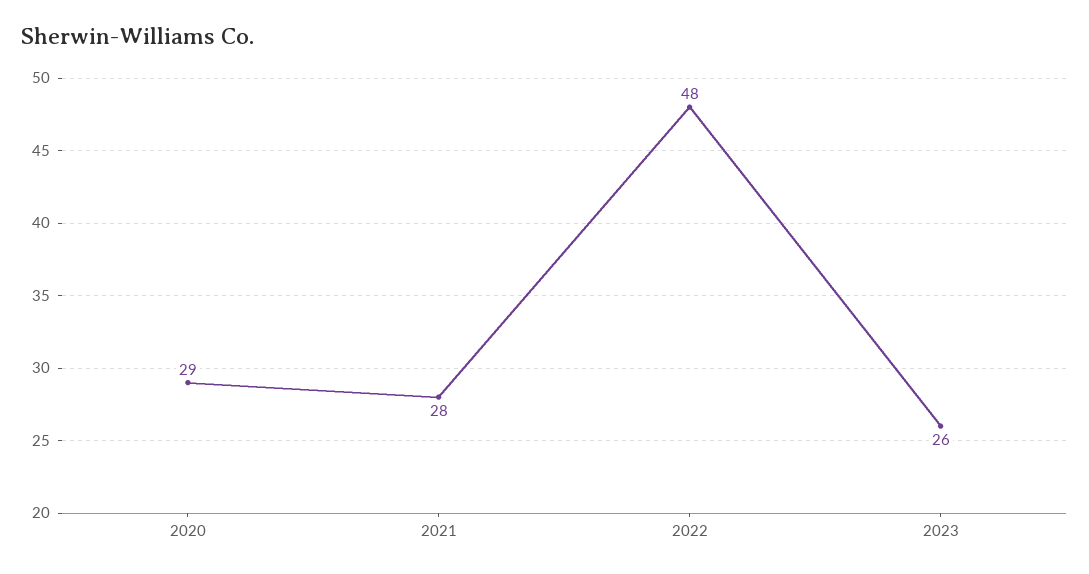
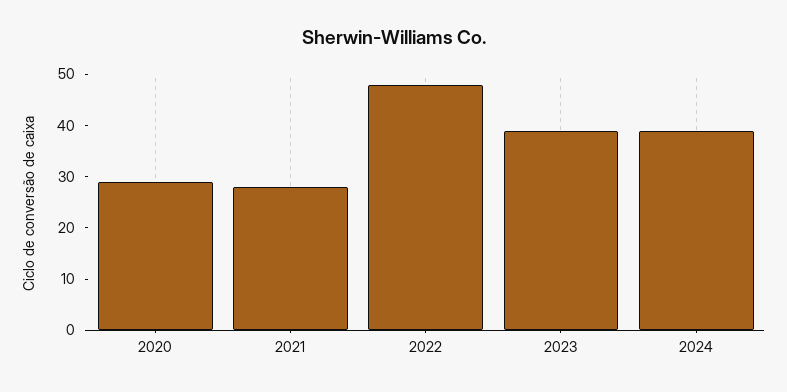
2023: 26 -> 40
2024: none -> 40

